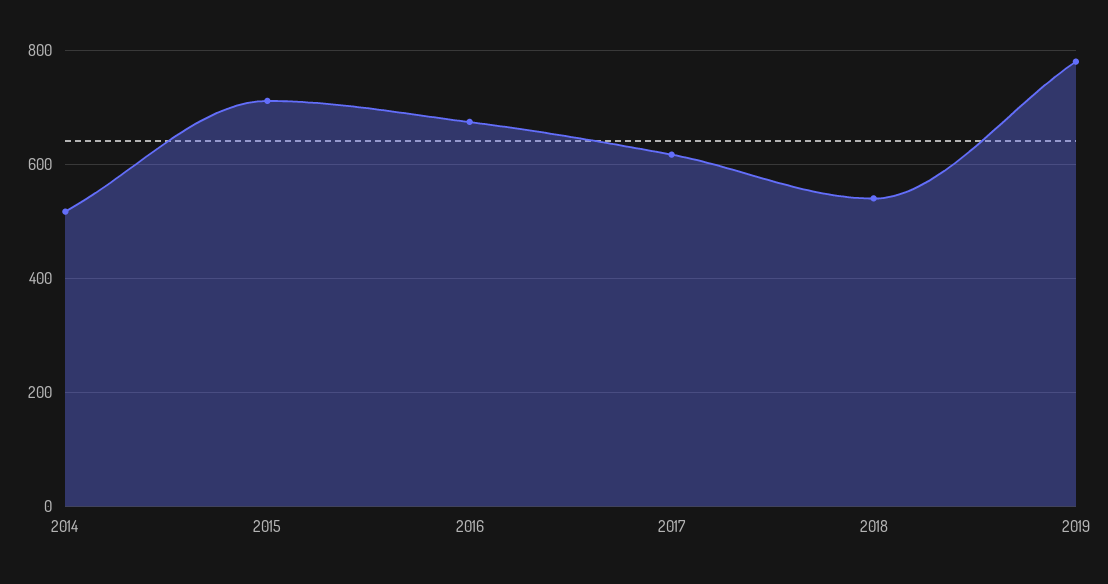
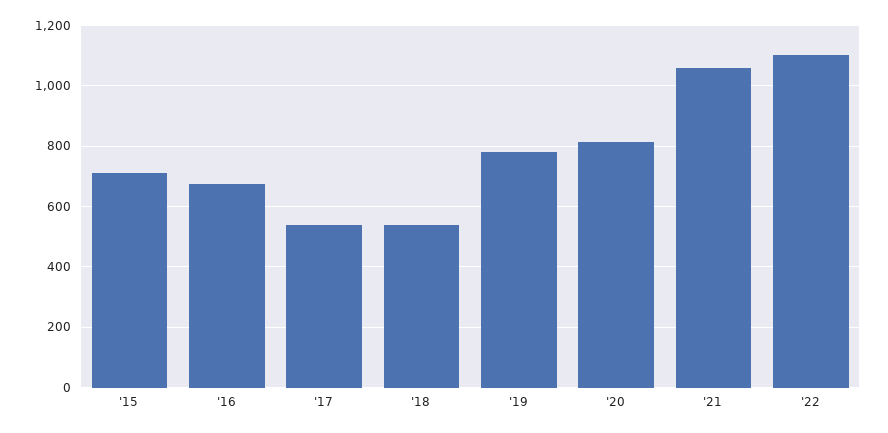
2014: 520 -> none
2017: 620 -> 540
'20: none -> 820
'21: none -> 1060
'22: none -> 1100

